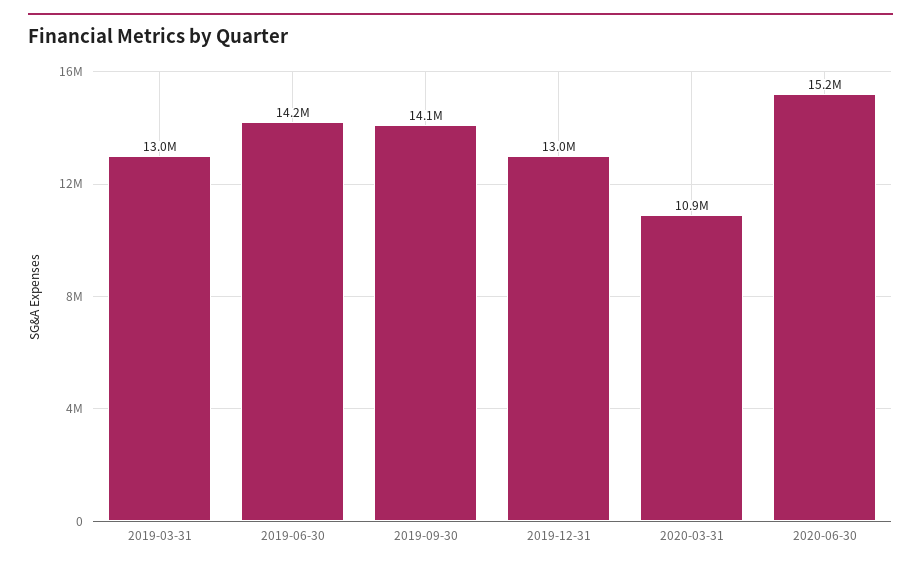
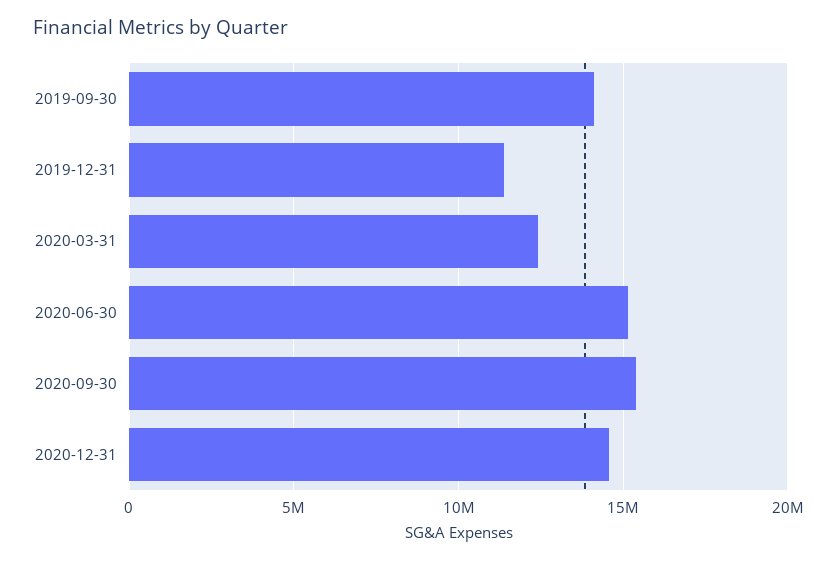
2019-03-31: 13000000 -> none
2019-06-30: 14200000 -> none
2019-12-31: 13000000 -> 11500000
2020-03-31: 10900000 -> 12500000
2020-09-30: none -> 15500000
2020-12-31: none -> 14500000

